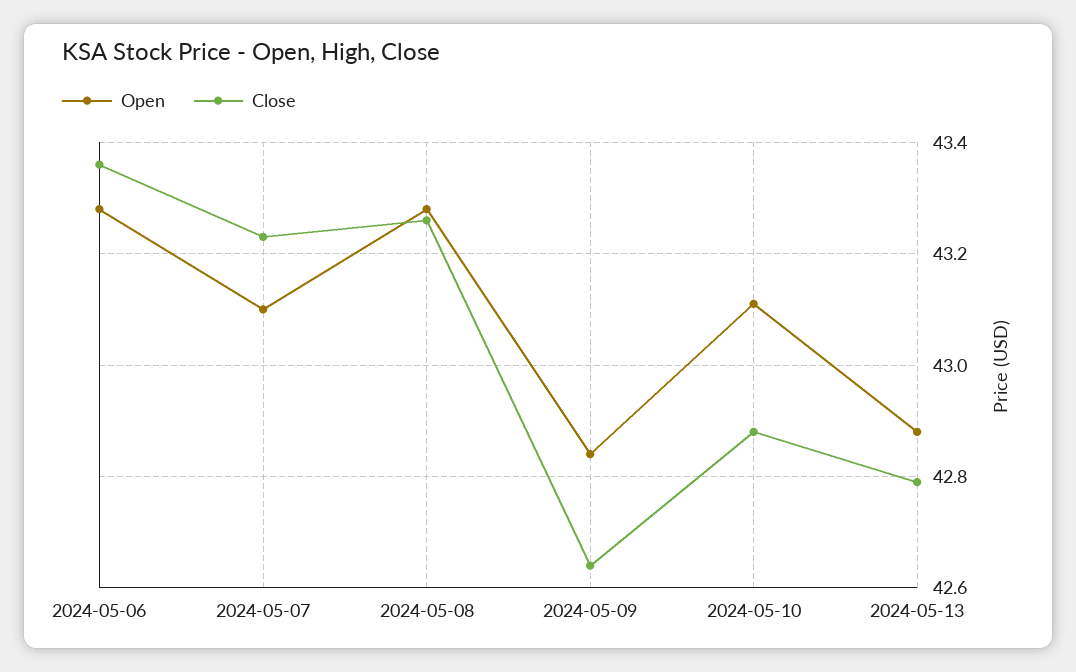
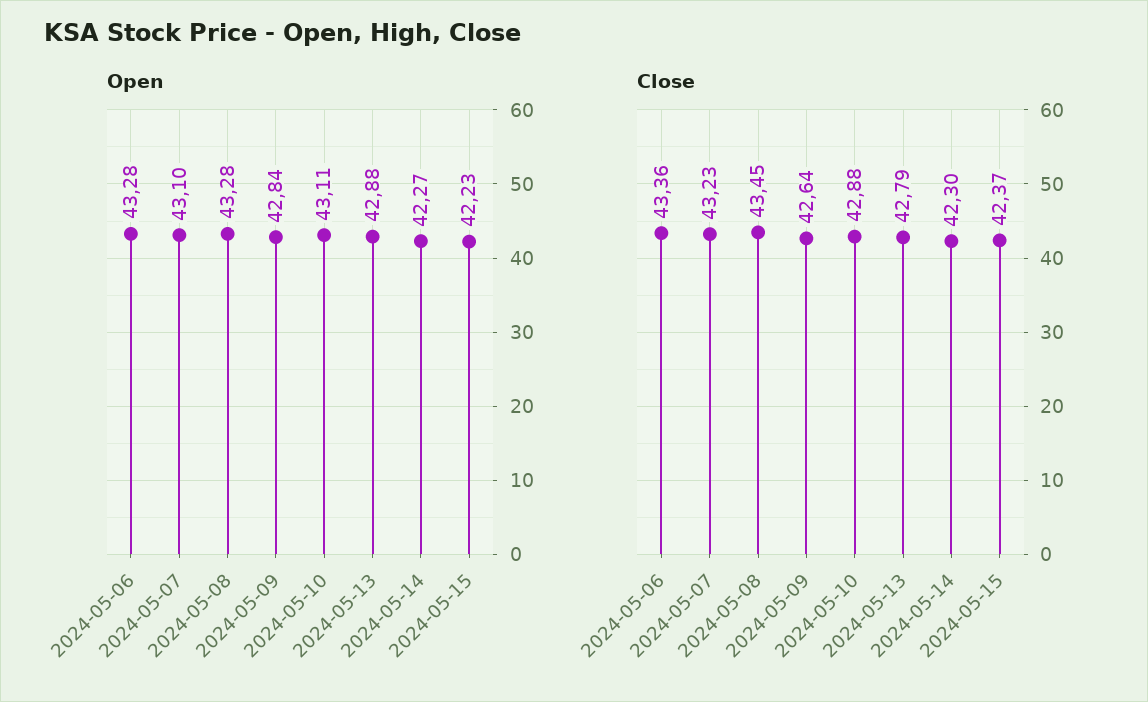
Close, 2024-05-08: 43.25 -> 43.45
Open, 2024-05-14: none -> 42.27
Open, 2024-05-15: none -> 42.23
Close, 2024-05-14: none -> 42.3
Close, 2024-05-15: none -> 42.37

